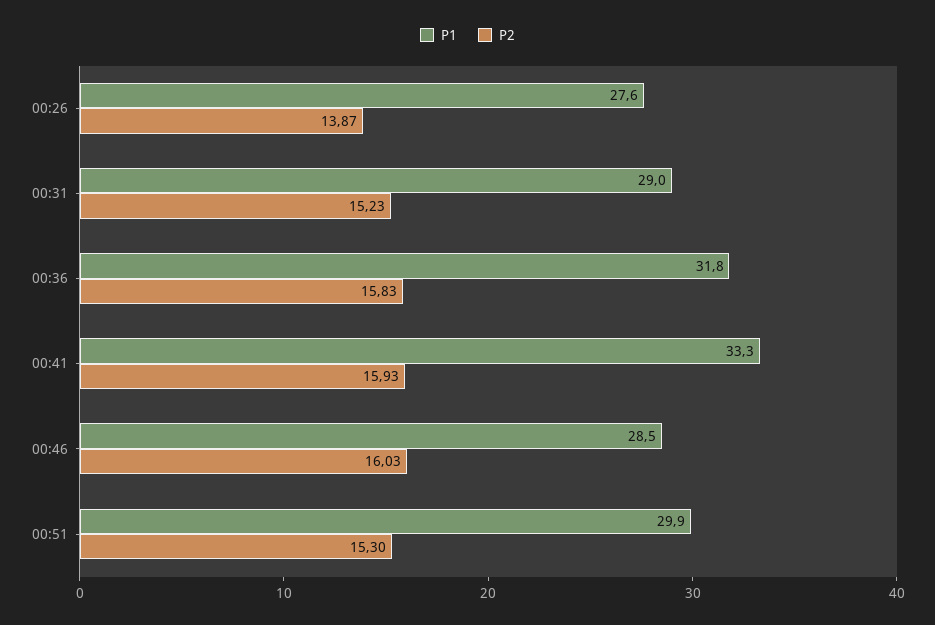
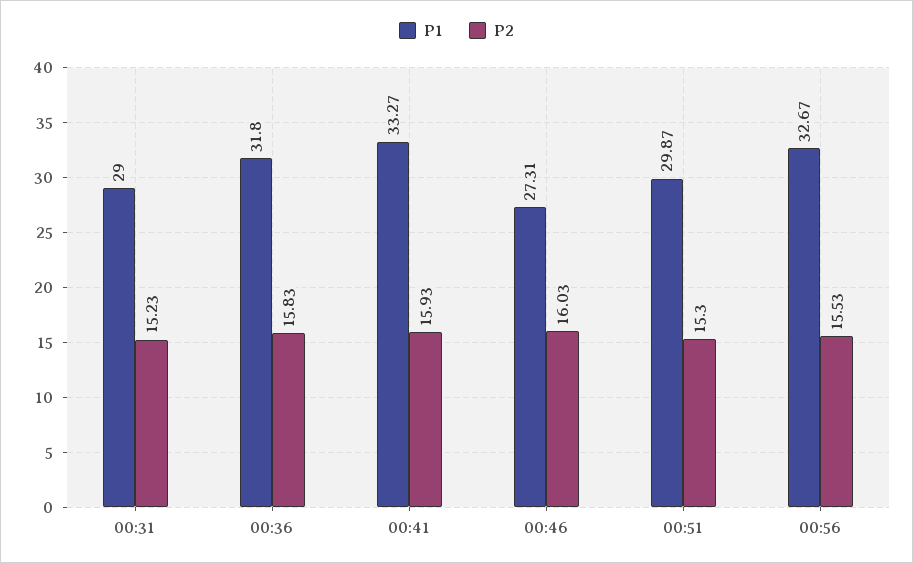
P1, 00:26: 27.6 -> none
P2, 00:26: 13.87 -> none
P1, 00:46: 28.5 -> 27.31
P1, 00:56: none -> 32.67
P2, 00:56: none -> 15.53

